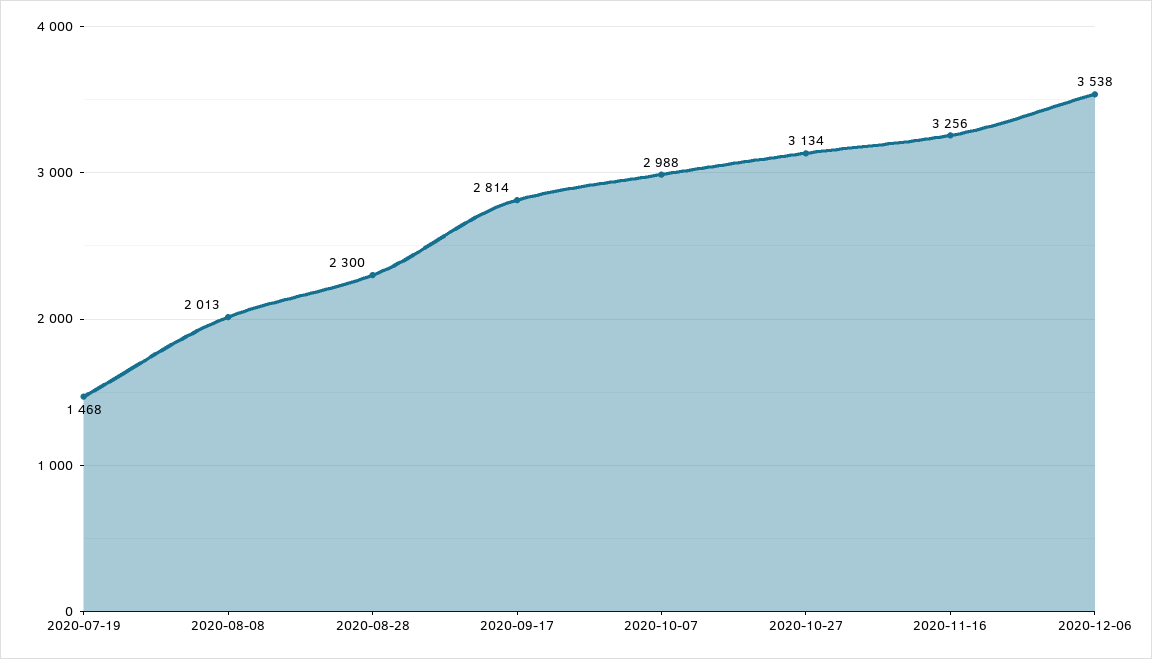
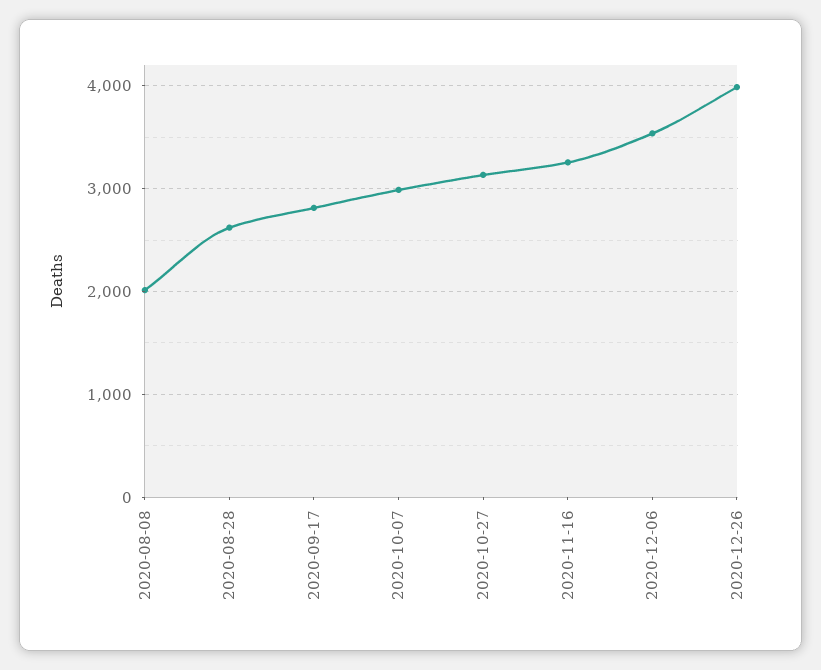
2020-07-19: 1468 -> none
2020-08-28: 2300 -> 2600
2020-12-26: none -> 4000

